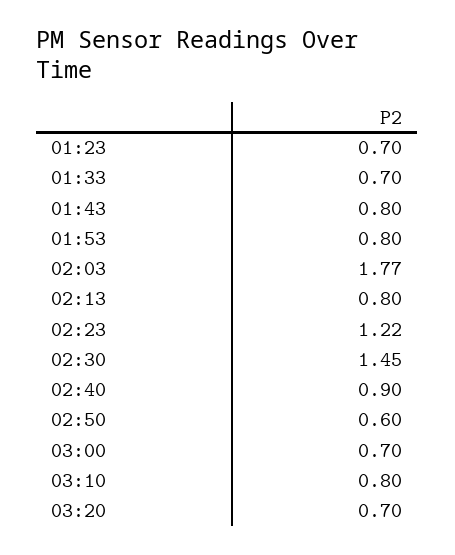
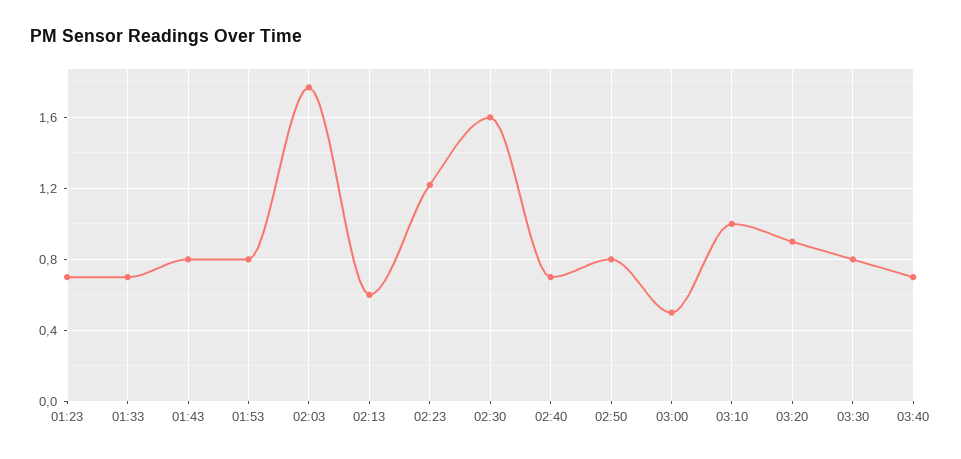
02:13: 0.8 -> 0.6
02:30: 1.45 -> 1.6
02:40: 0.9 -> 0.7
02:50: 0.6 -> 0.8
03:00: 0.7 -> 0.5
03:10: 0.8 -> 1
03:20: 0.7 -> 0.9
03:30: none -> 0.8
03:40: none -> 0.7

